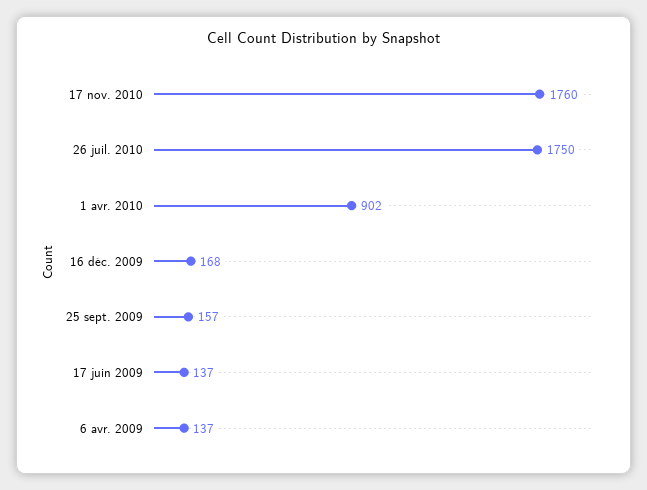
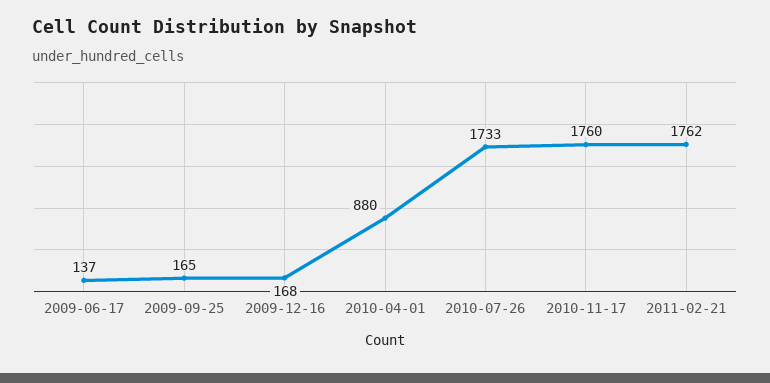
26 juil. 2010: 1750 -> 1733
1 avr. 2010: 902 -> 880
25 sept. 2009: 157 -> 165
6 avr. 2009: 137 -> none
2011-02-21: none -> 1762

